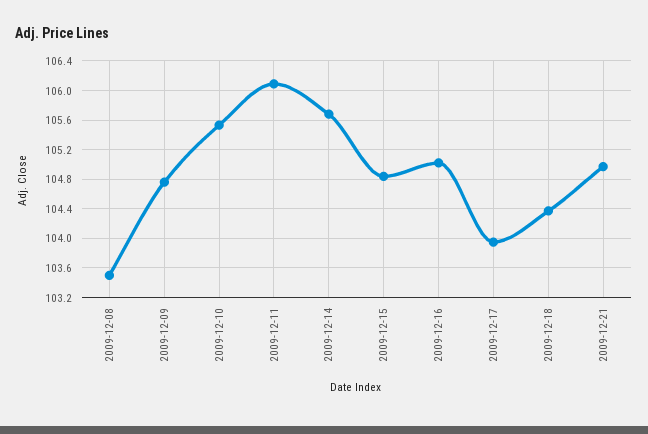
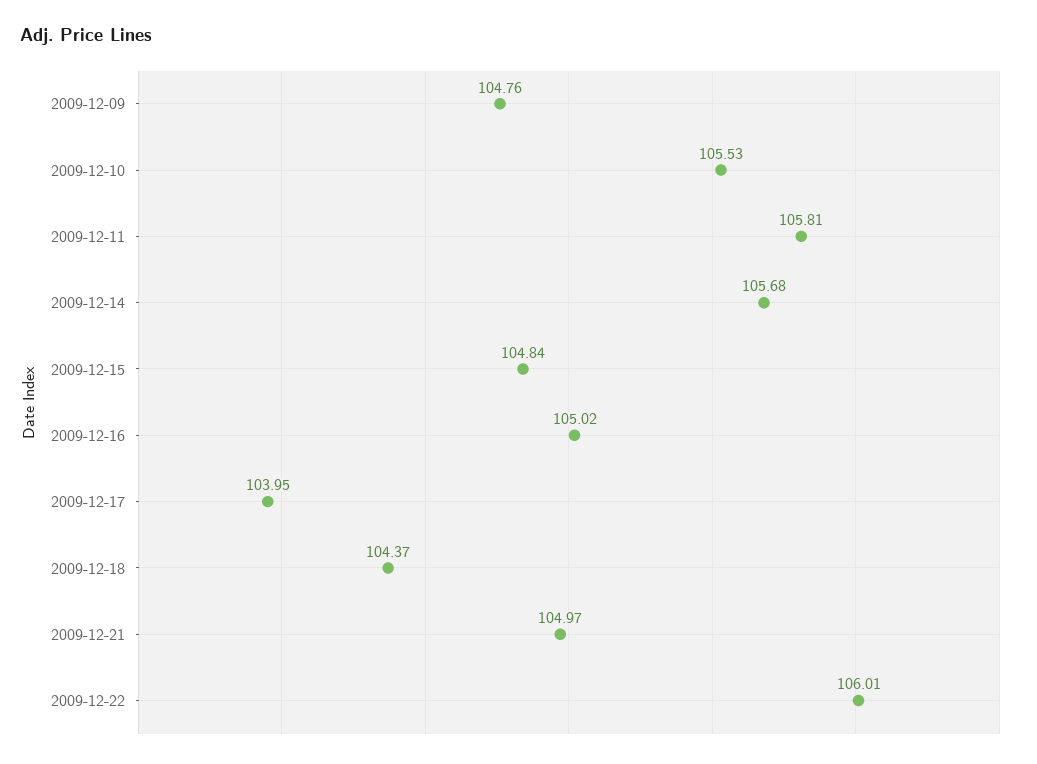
2009-12-08: 103.5 -> none
2009-12-11: 106.1 -> 105.81
2009-12-22: none -> 106.01

